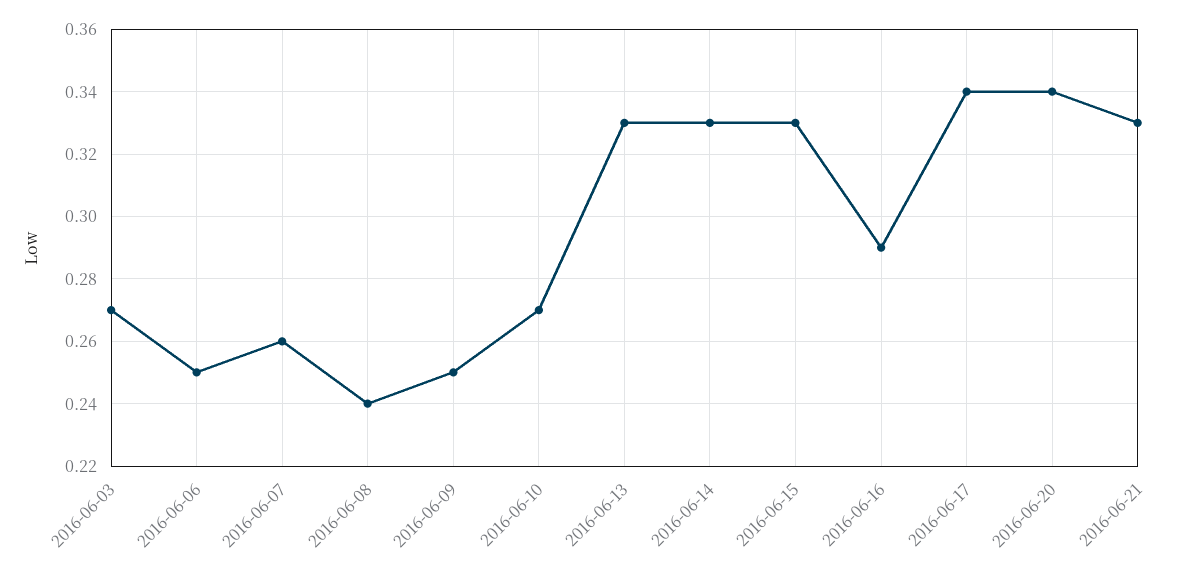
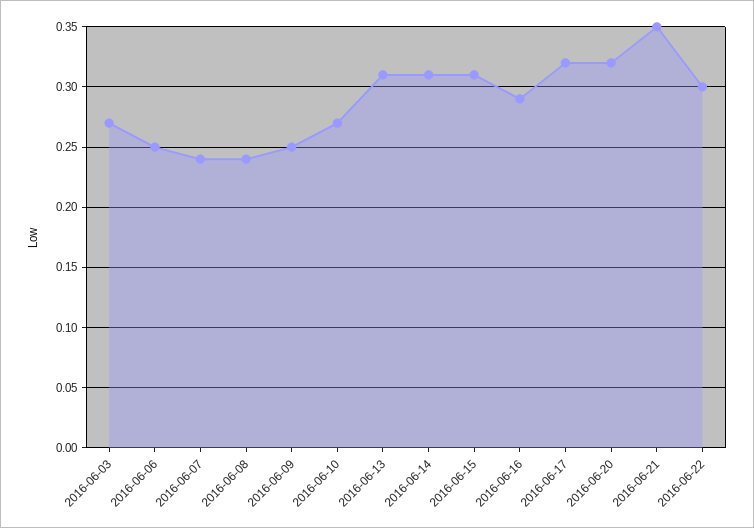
2016-06-07: 0.26 -> 0.24
2016-06-13: 0.33 -> 0.31
2016-06-14: 0.33 -> 0.31
2016-06-15: 0.33 -> 0.31
2016-06-17: 0.34 -> 0.32
2016-06-20: 0.34 -> 0.32
2016-06-21: 0.33 -> 0.35
2016-06-22: none -> 0.3

